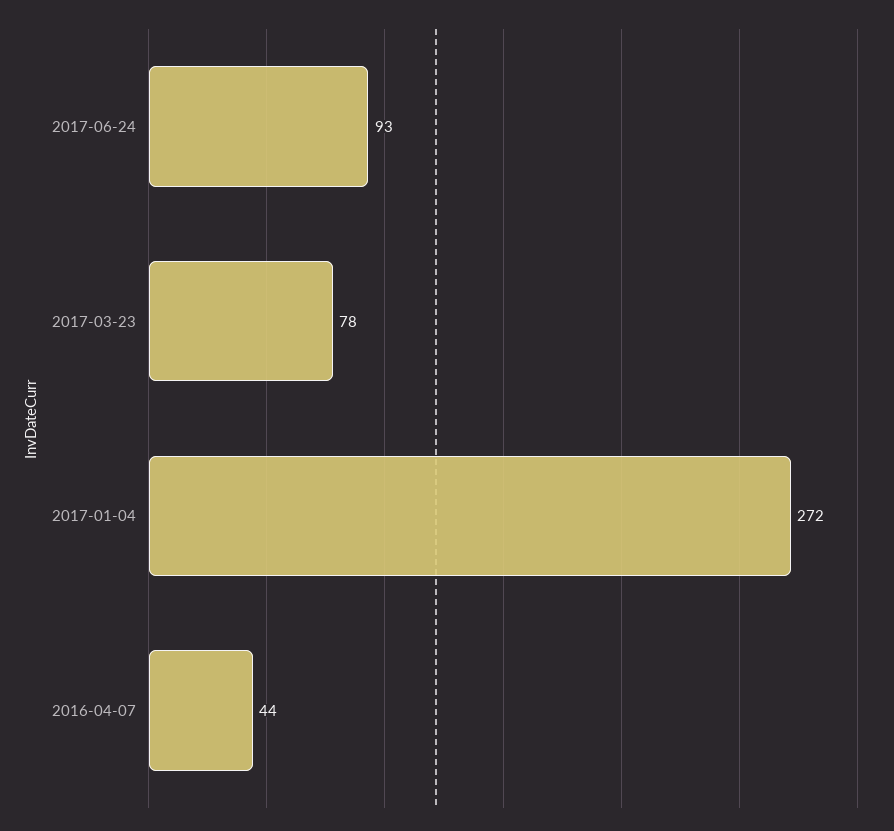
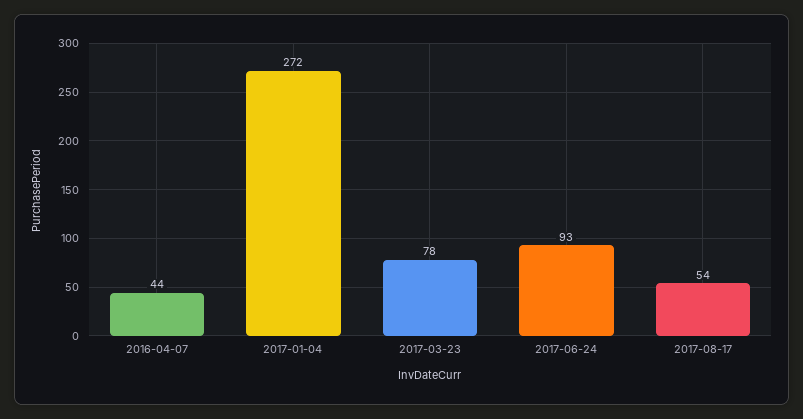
2017-08-17: none -> 54

